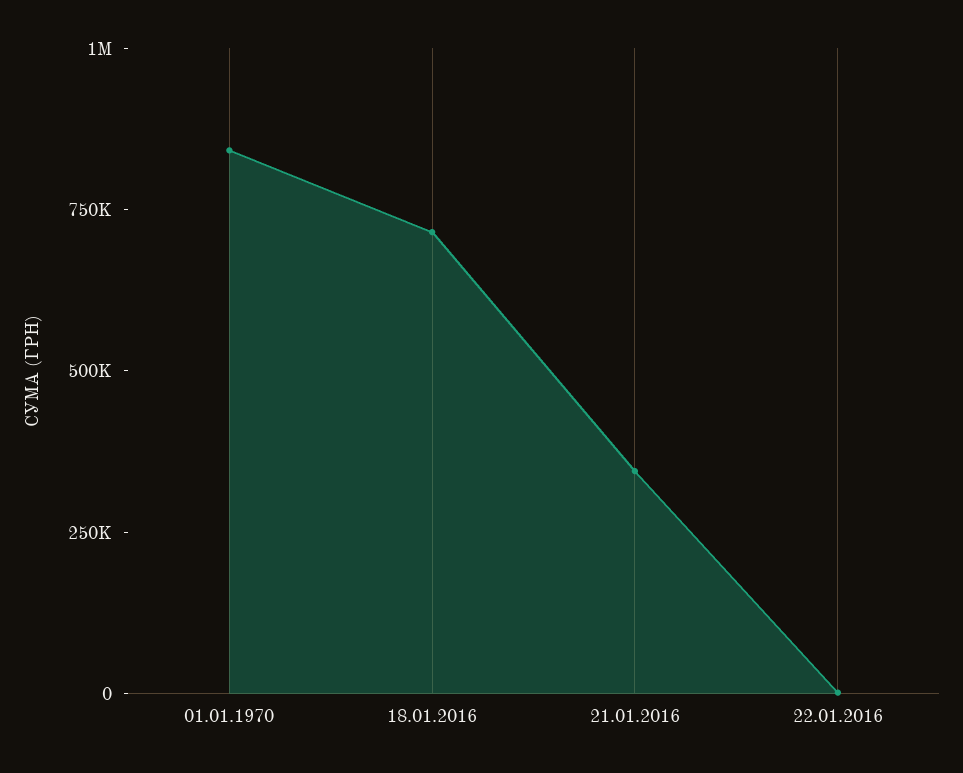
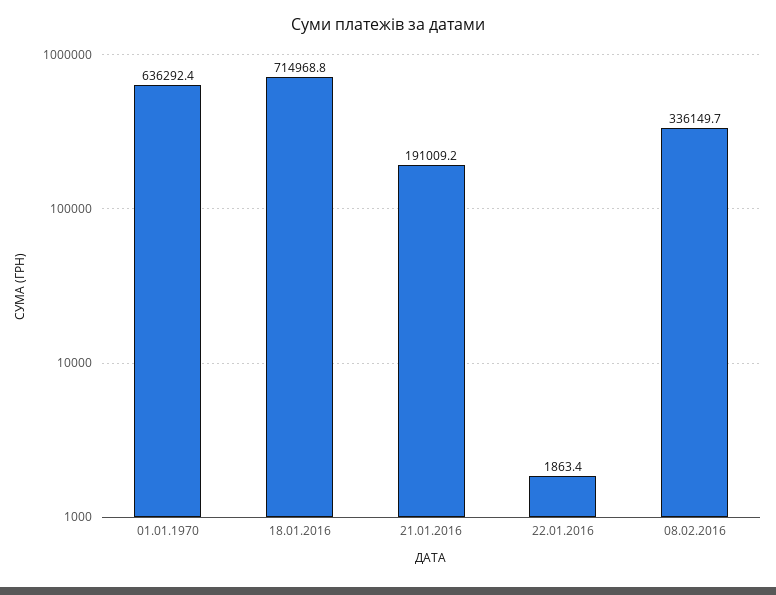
01.01.1970: 850000 -> 636292.4
21.01.2016: 350000 -> 191009.2
08.02.2016: none -> 336149.7

